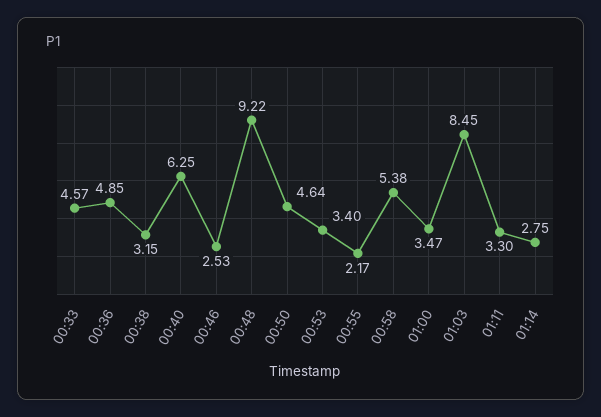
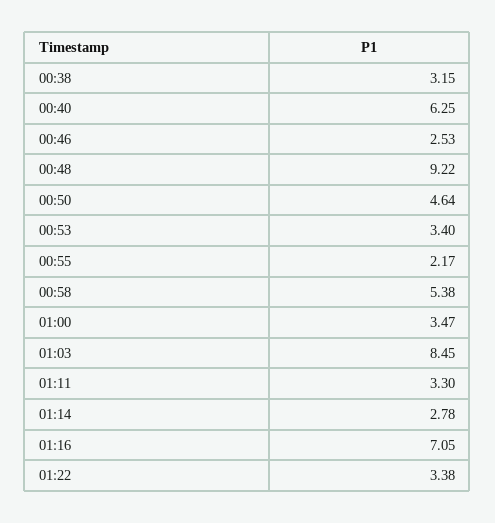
00:33: 4.57 -> none
00:36: 4.85 -> none
01:14: 2.75 -> 2.78
01:16: none -> 7.05
01:22: none -> 3.38

